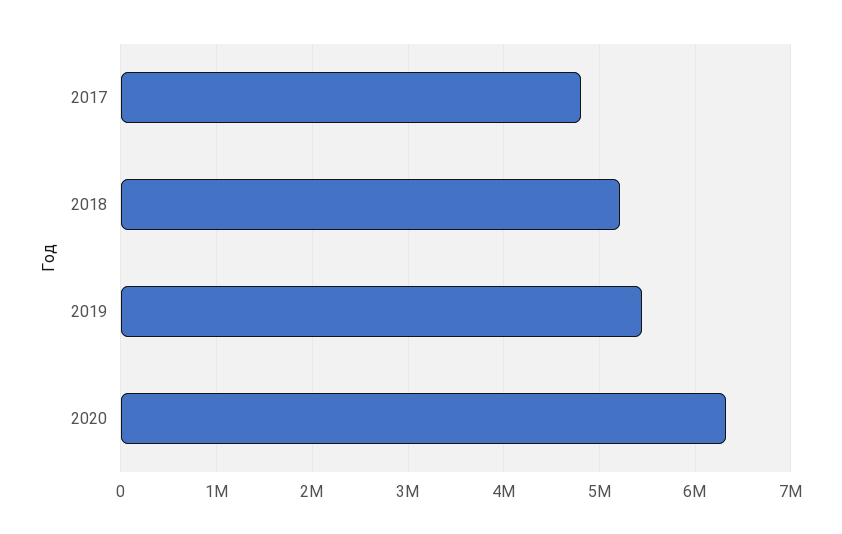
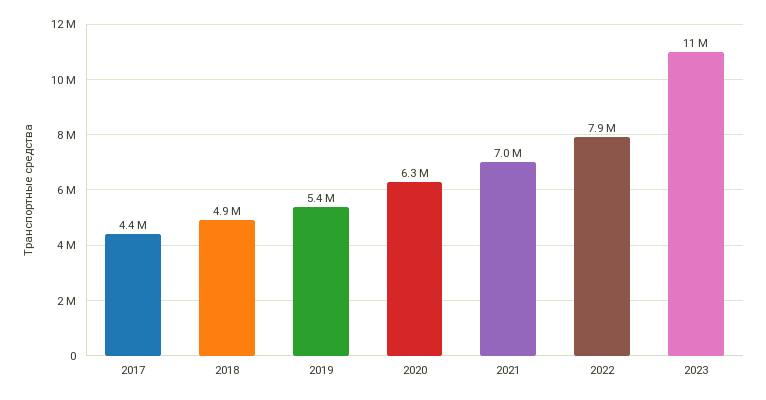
2017: 4800000 -> 4400000
2018: 5200000 -> 4900000
2021: none -> 7000000
2022: none -> 7900000
2023: none -> 11000000

